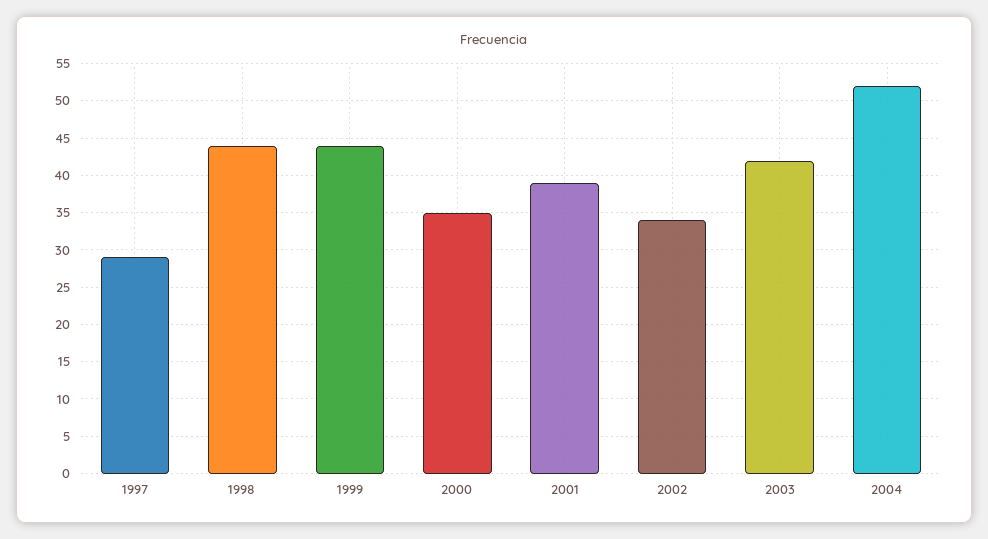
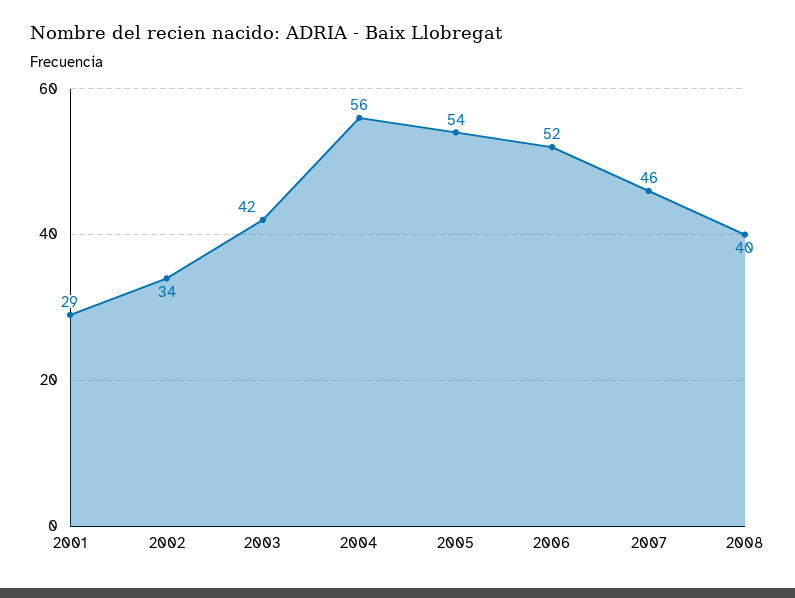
1997: 29 -> none
1998: 44 -> none
1999: 44 -> none
2000: 35 -> none
2001: 39 -> 29
2004: 52 -> 56
2005: none -> 54
2006: none -> 52
2007: none -> 46
2008: none -> 40

